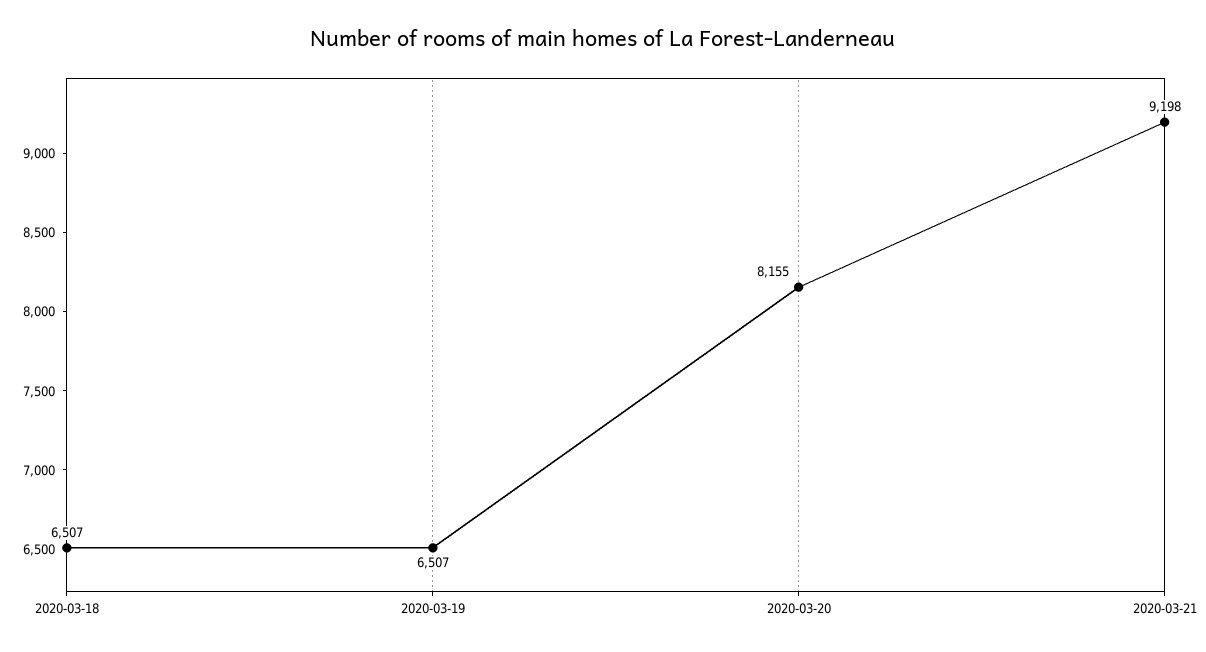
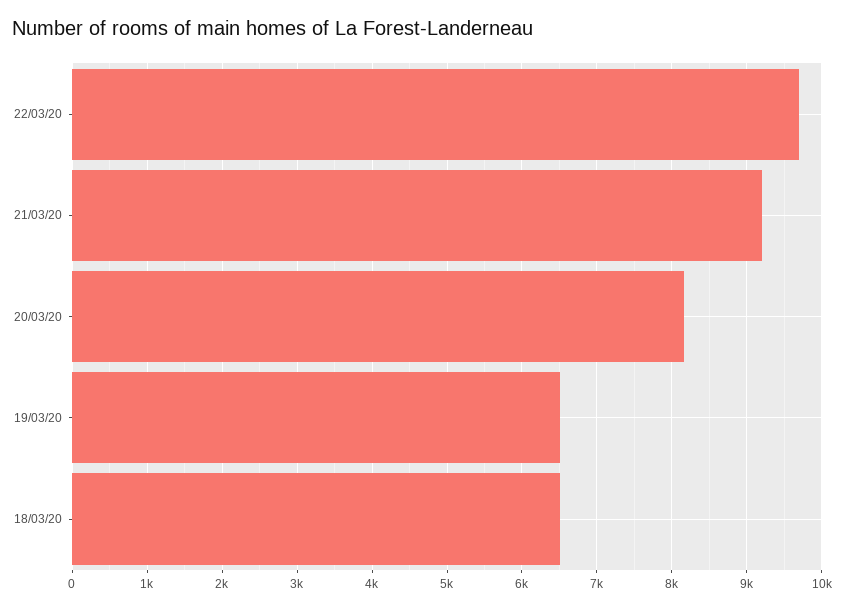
22/03/20: none -> 9700

